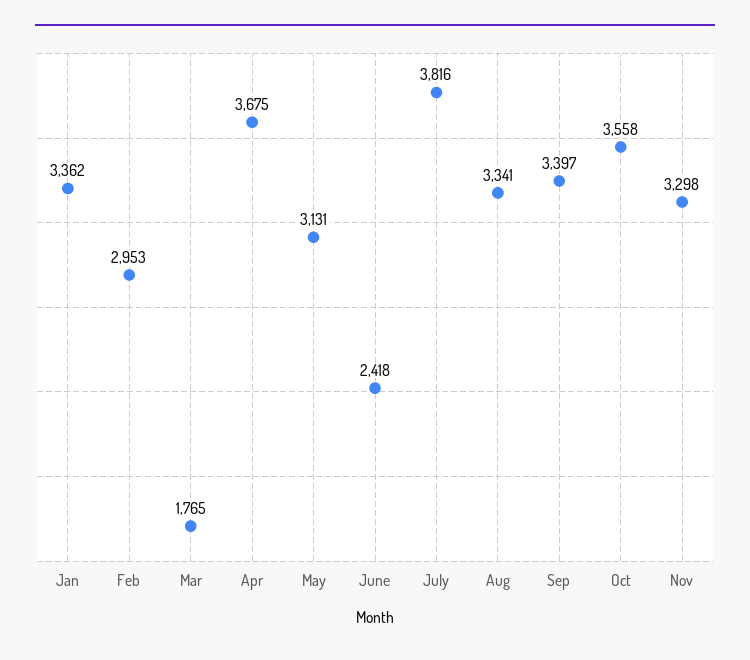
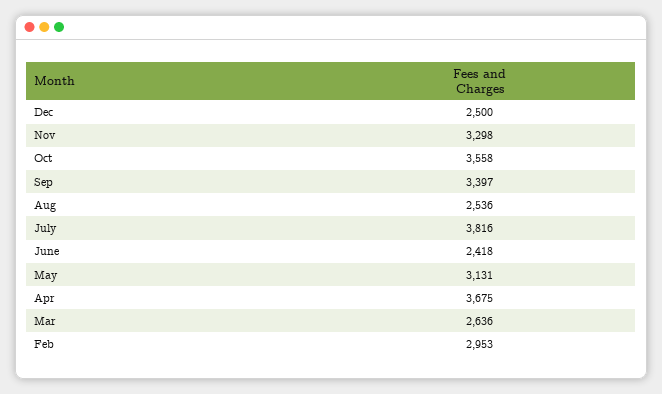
Jan: 3362 -> none
Mar: 1765 -> 2636
Aug: 3341 -> 2536
Dec: none -> 2500

